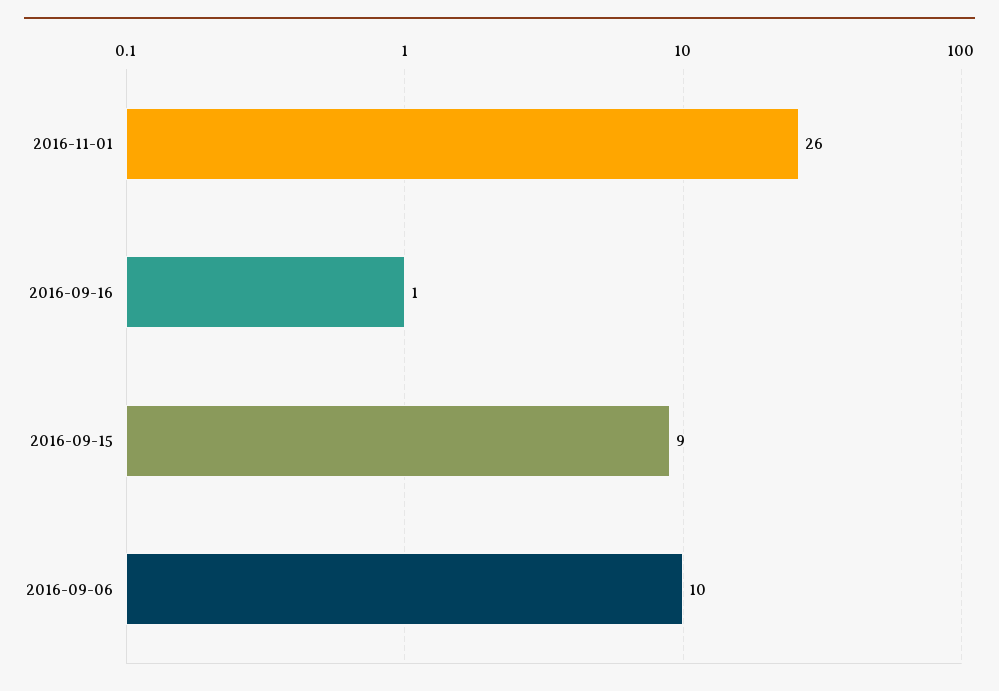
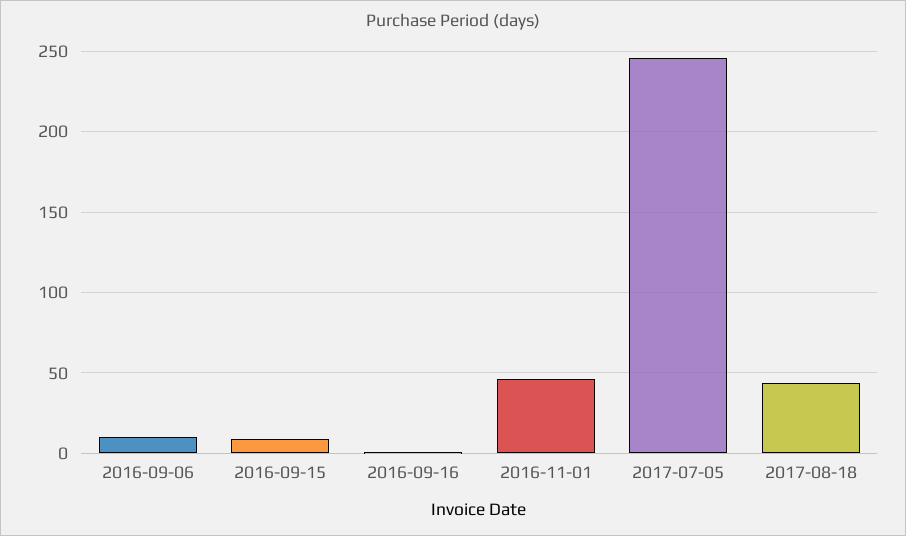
2016-11-01: 26 -> 45
2017-07-05: none -> 245
2017-08-18: none -> 45

